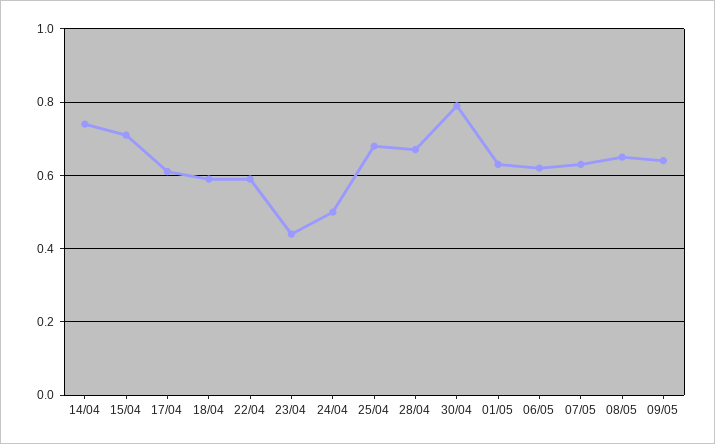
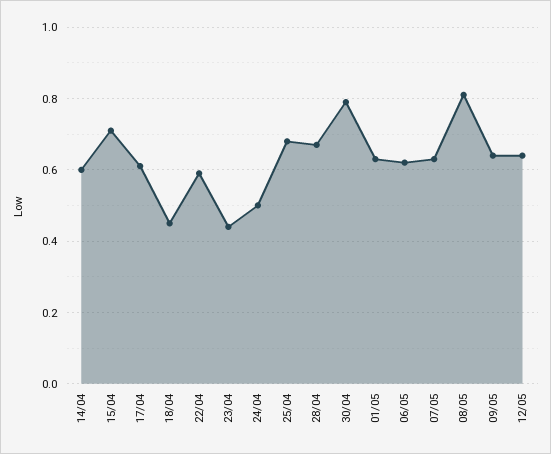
14/04: 0.75 -> 0.6
18/04: 0.6 -> 0.45
08/05: 0.65 -> 0.8
12/05: none -> 0.65

